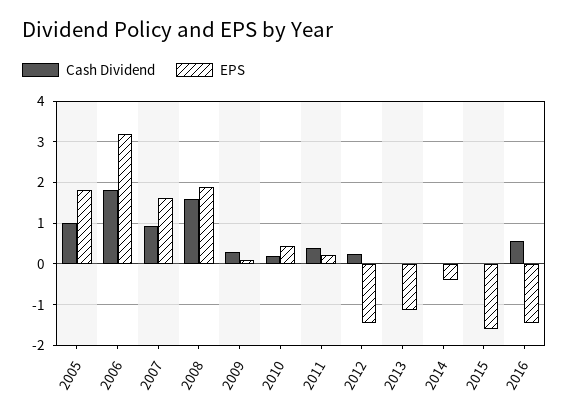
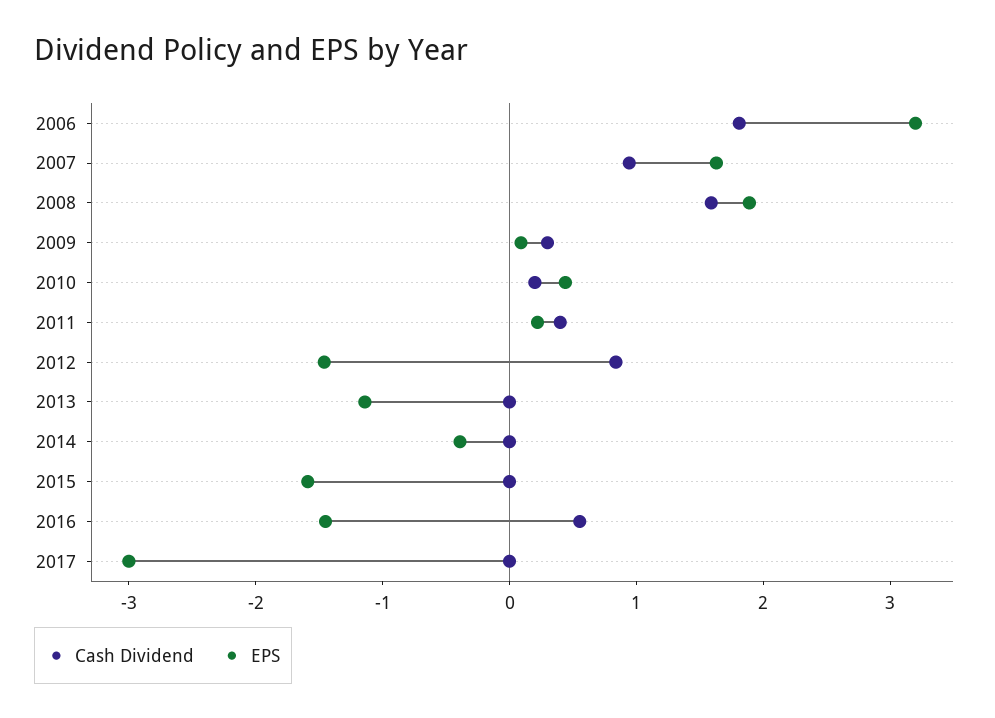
Cash Dividend, 2005: 1 -> none
EPS, 2005: 1.8 -> none
Cash Dividend, 2012: 0.2 -> 0.8
Cash Dividend, 2017: none -> 0
EPS, 2017: none -> -3

